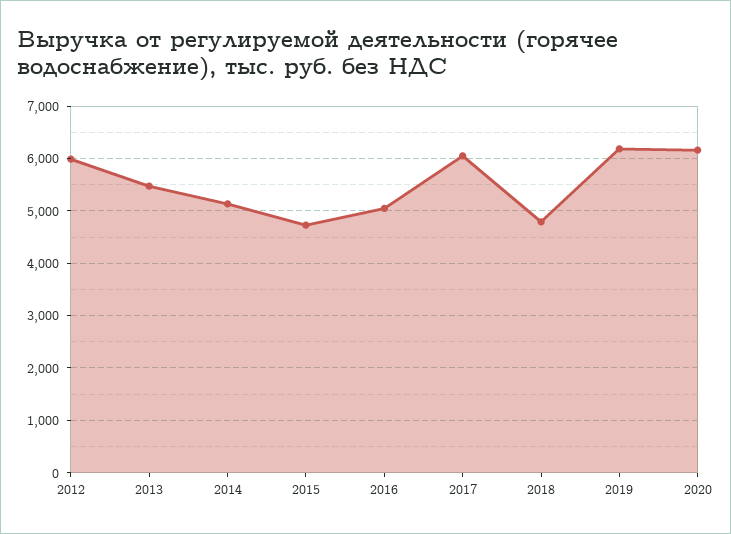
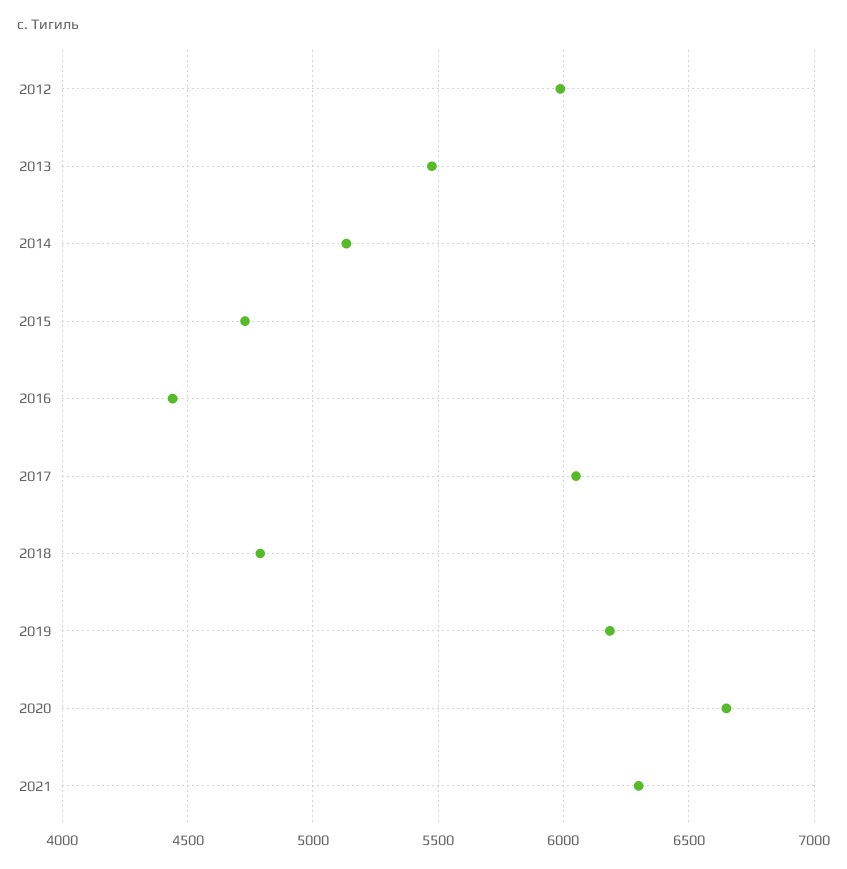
2016: 5000 -> 4450
2020: 6200 -> 6650
2021: none -> 6300

